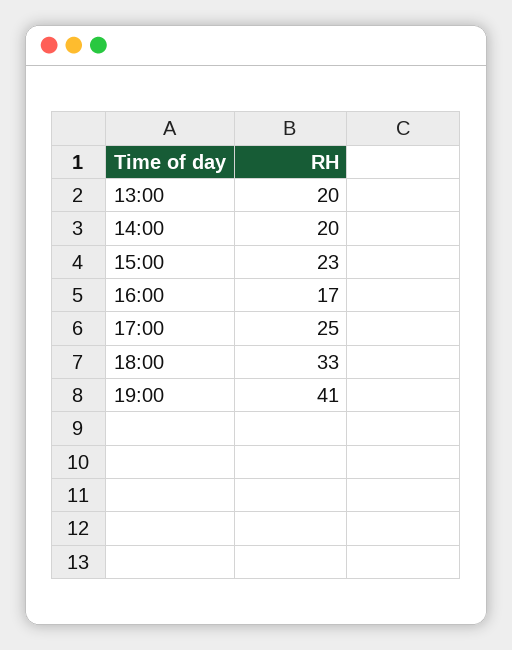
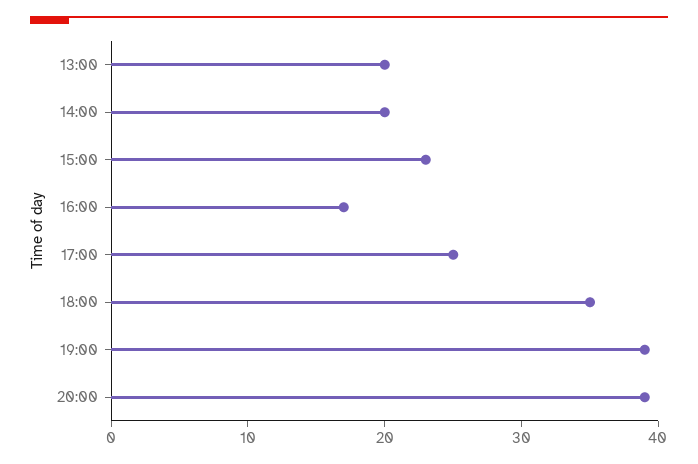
18:00: 33 -> 35
19:00: 41 -> 39
20:00: none -> 39

